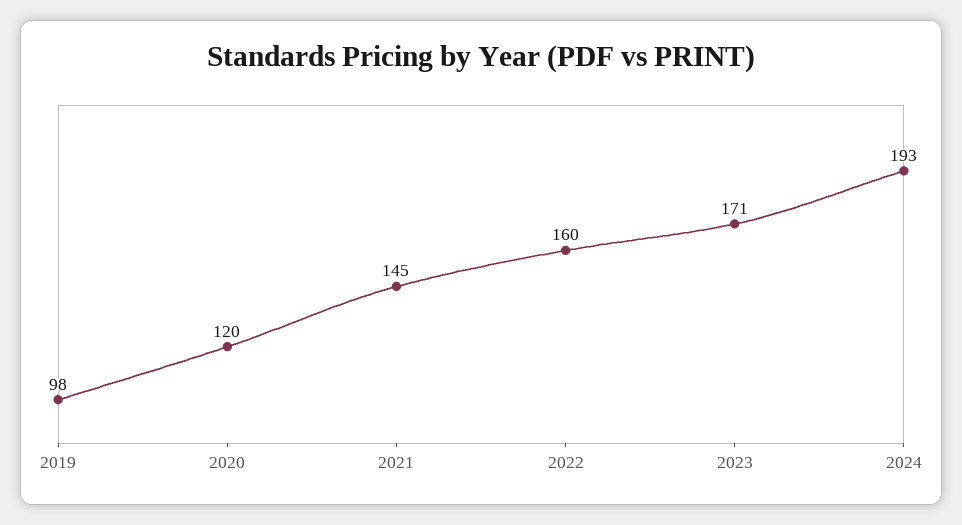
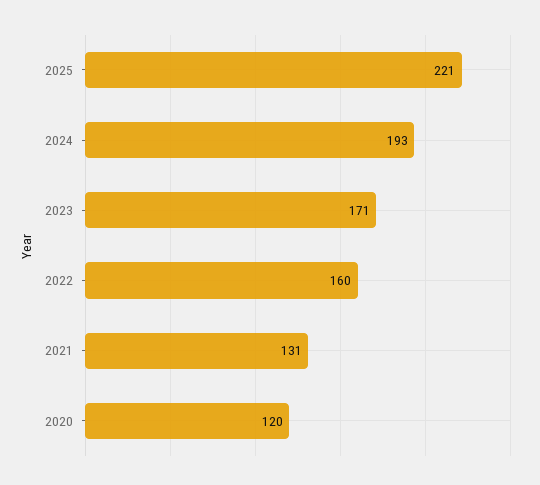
2019: 98 -> none
2021: 145 -> 131
2025: none -> 221

